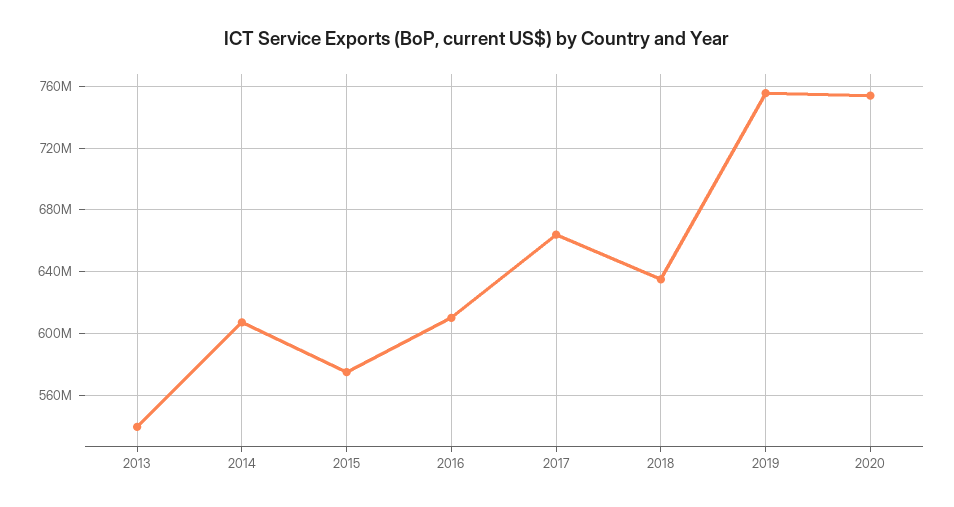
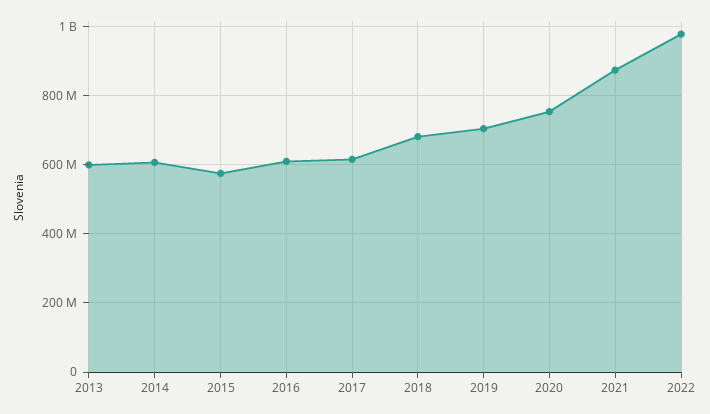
2013: 540000000 -> 600000000
2017: 665000000 -> 620000000
2018: 635000000 -> 680000000
2019: 755000000 -> 700000000
2021: none -> 880000000
2022: none -> 980000000

